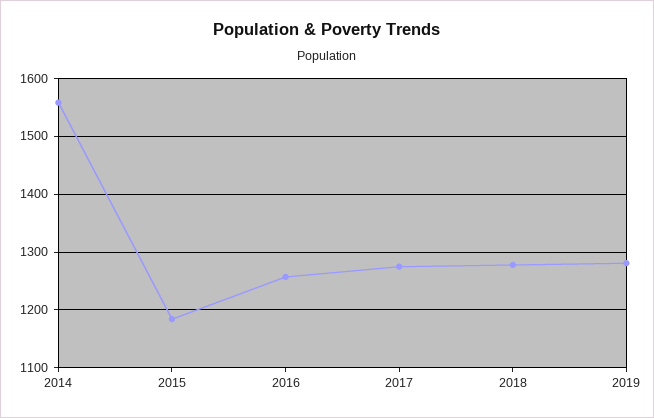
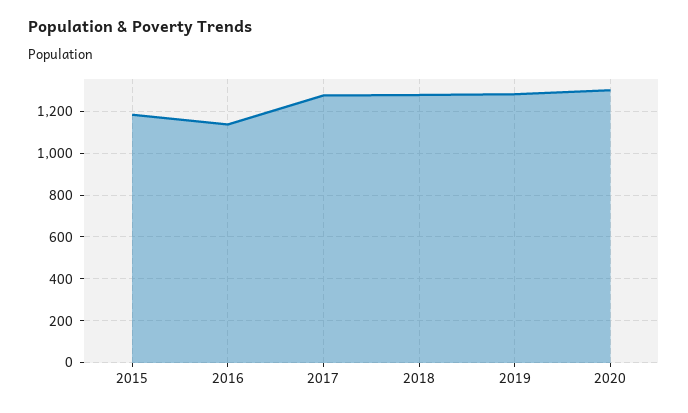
2014: 1560 -> none
2016: 1260 -> 1150
2020: none -> 1300

